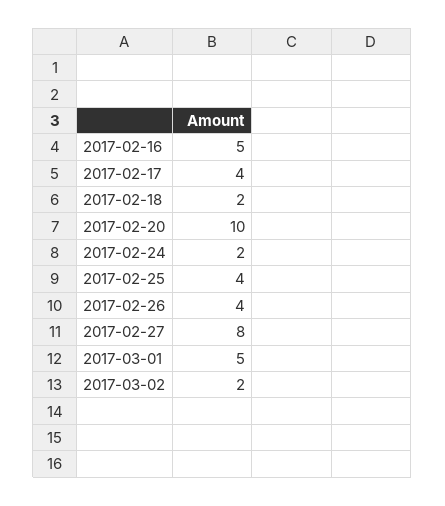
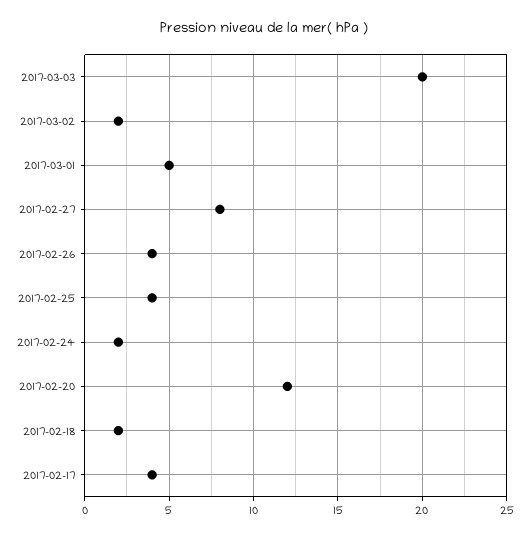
2017-02-16: 5 -> none
2017-02-20: 10 -> 12
2017-03-03: none -> 20

